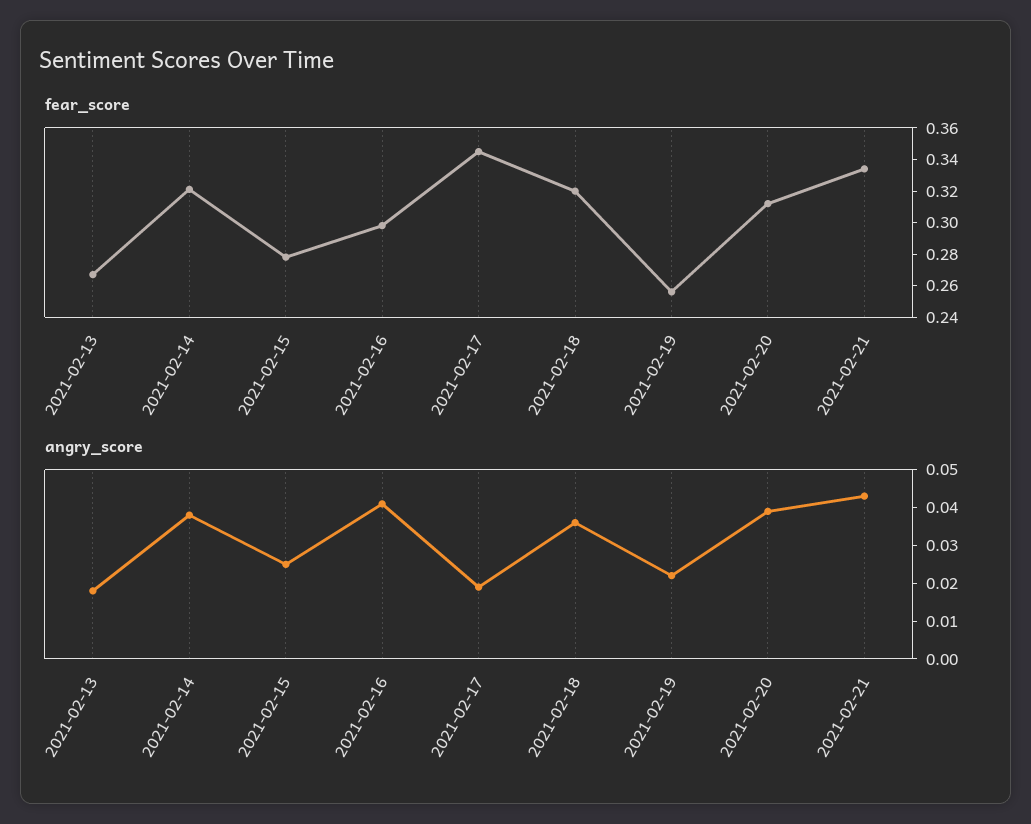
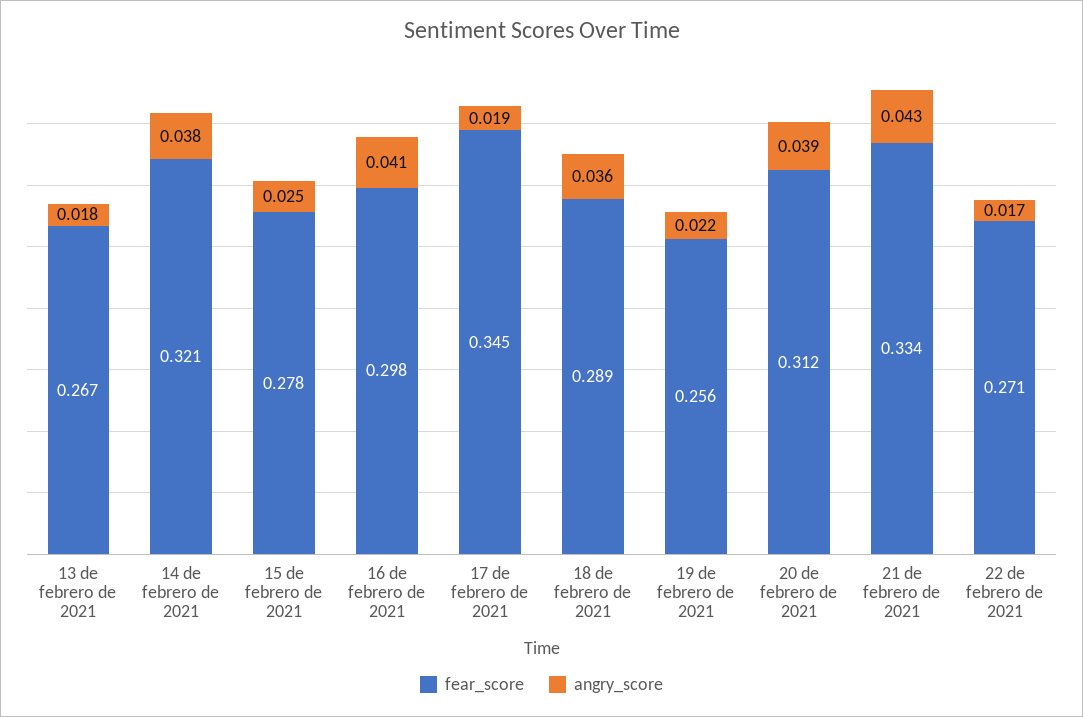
fear_score, 2021-02-18: 0.32 -> 0.289
fear_score, 22 de febrero de 2021: none -> 0.271
angry_score, 22 de febrero de 2021: none -> 0.017

